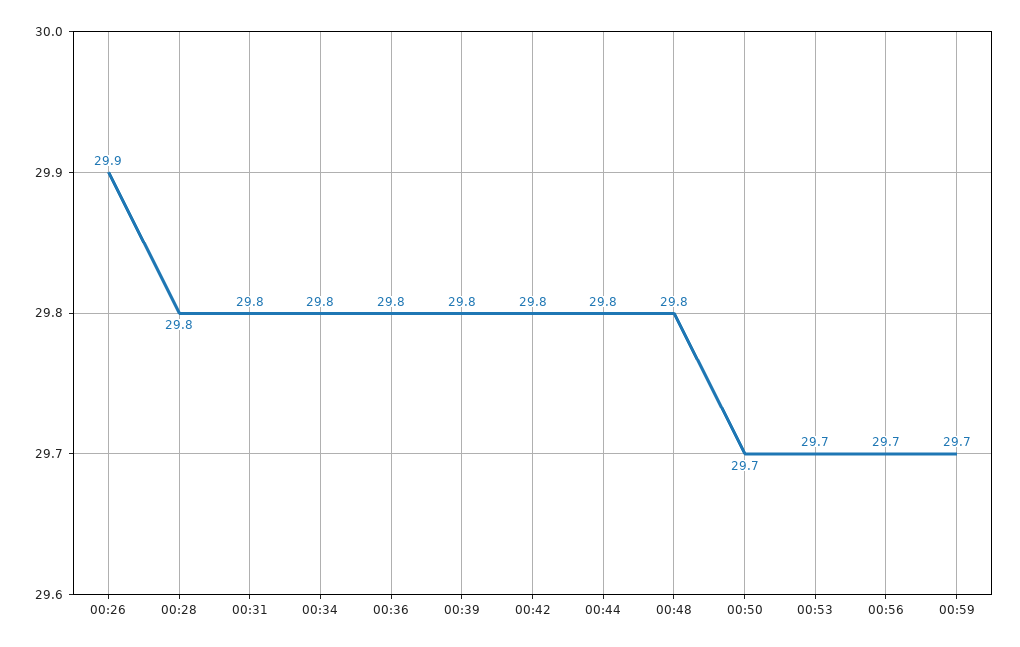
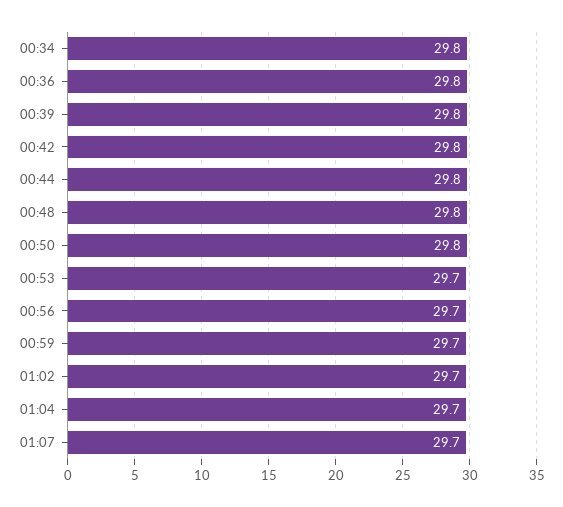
00:26: 29.9 -> none
00:28: 29.8 -> none
00:31: 29.8 -> none
00:50: 29.7 -> 29.8
01:02: none -> 29.7
01:04: none -> 29.7
01:07: none -> 29.7

